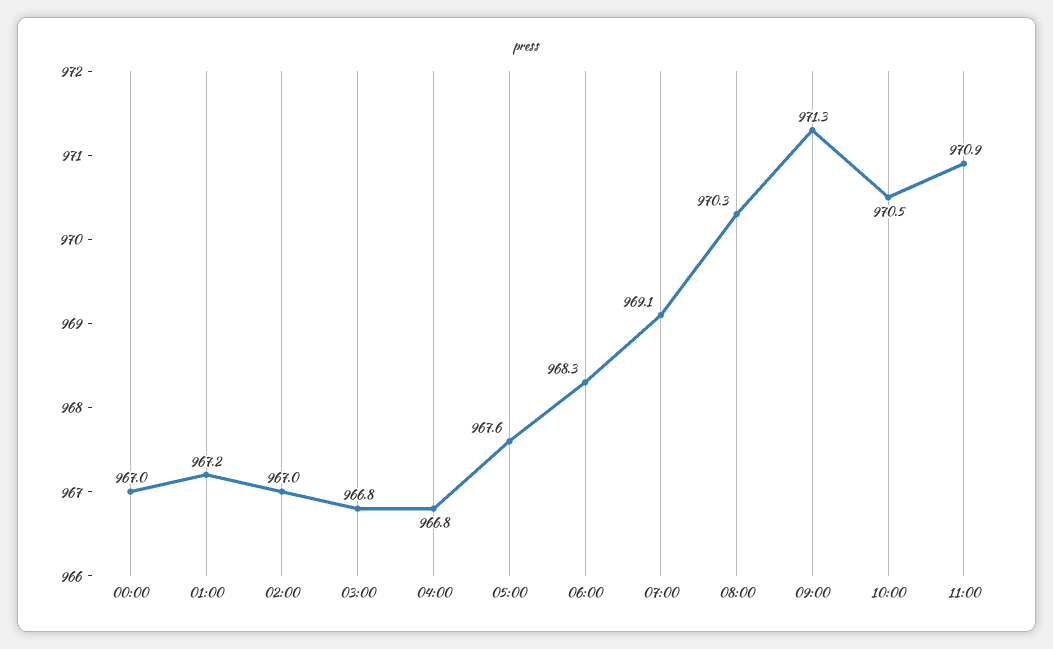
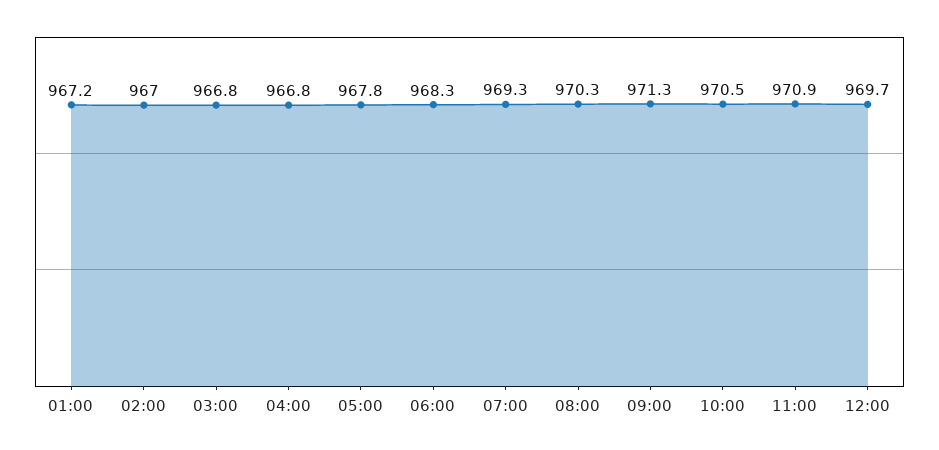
00:00: 967 -> none
05:00: 967.6 -> 967.8
07:00: 969.1 -> 969.3
12:00: none -> 969.7

